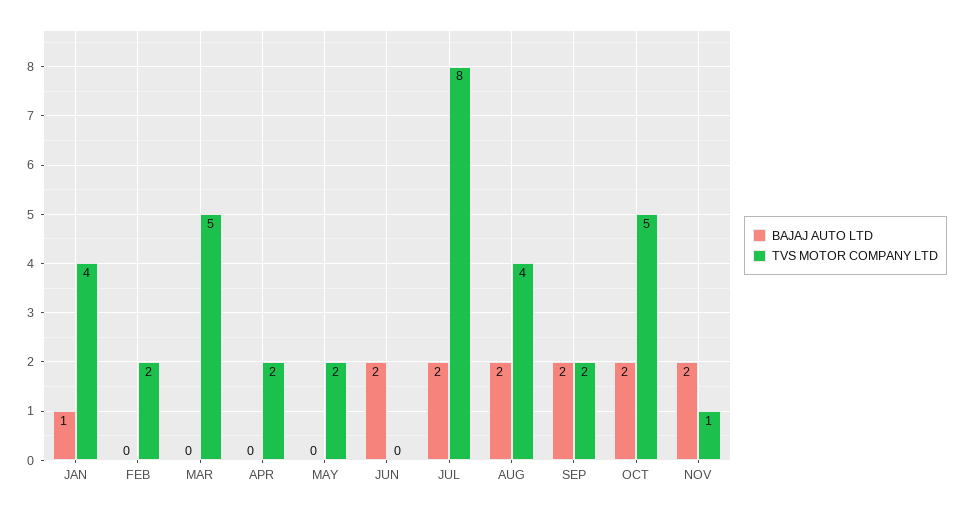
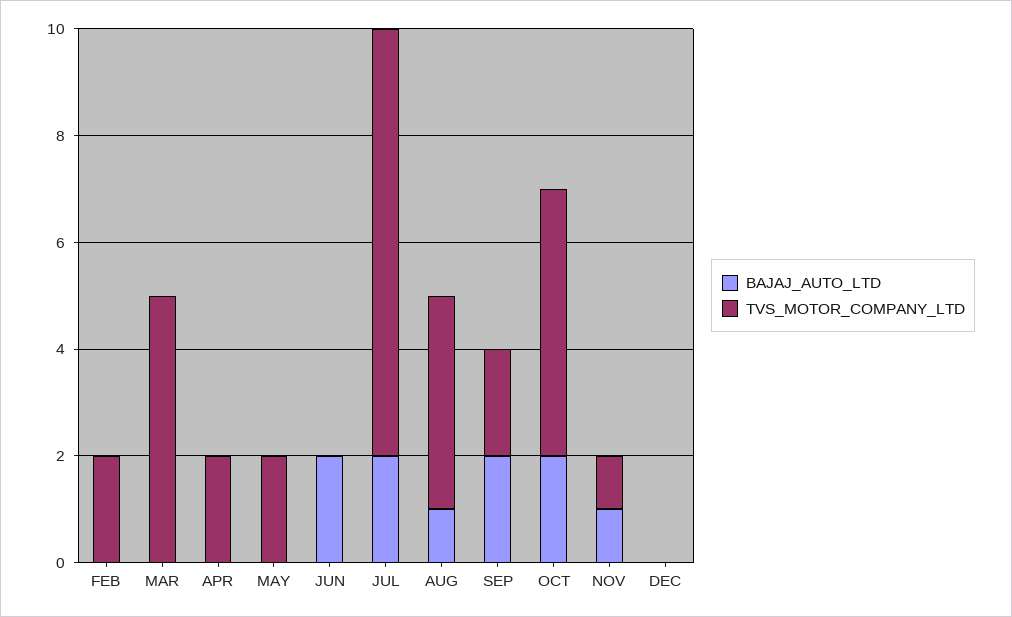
BAJAJ AUTO LTD, JAN: 1 -> none
TVS MOTOR COMPANY LTD, JAN: 4 -> none
BAJAJ AUTO LTD, AUG: 2 -> 1
BAJAJ AUTO LTD, NOV: 2 -> 1
BAJAJ AUTO LTD, DEC: none -> 0
TVS MOTOR COMPANY LTD, DEC: none -> 0

